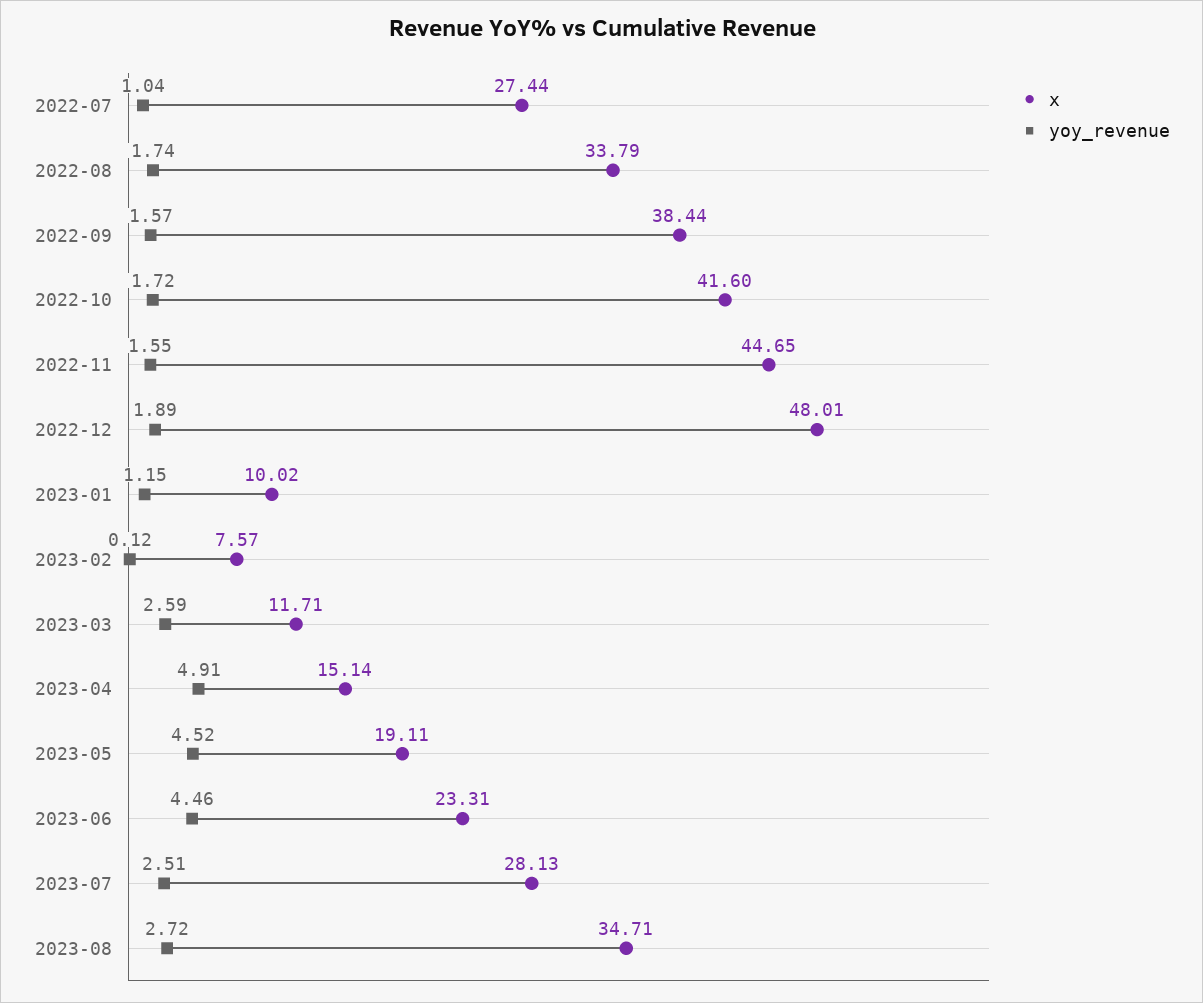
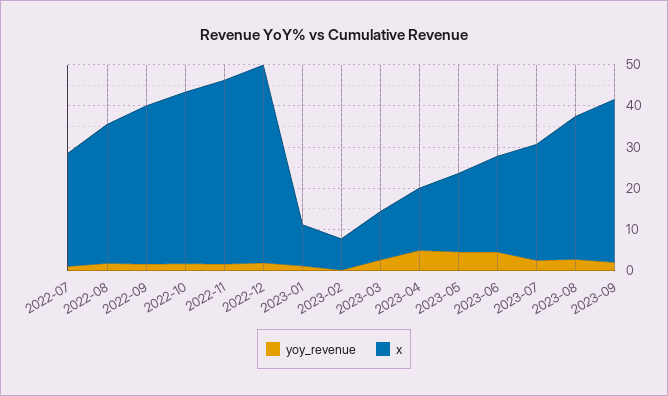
yoy_revenue, 2023-09: none -> 2
x, 2023-09: none -> 40

